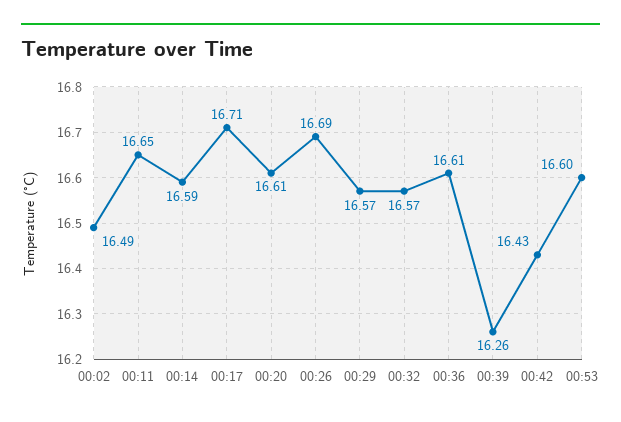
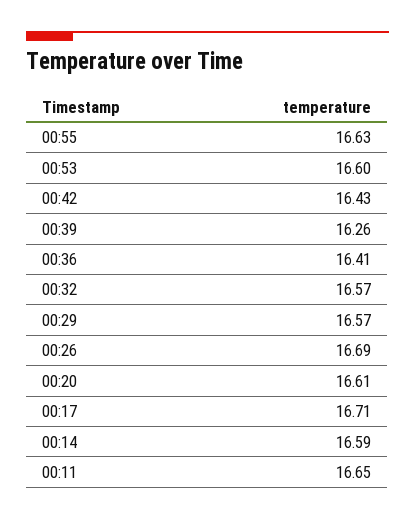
00:02: 16.49 -> none
00:36: 16.61 -> 16.41
00:55: none -> 16.63

